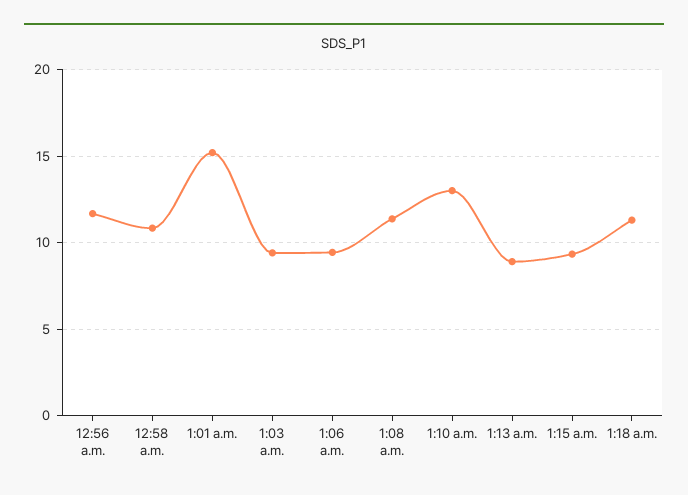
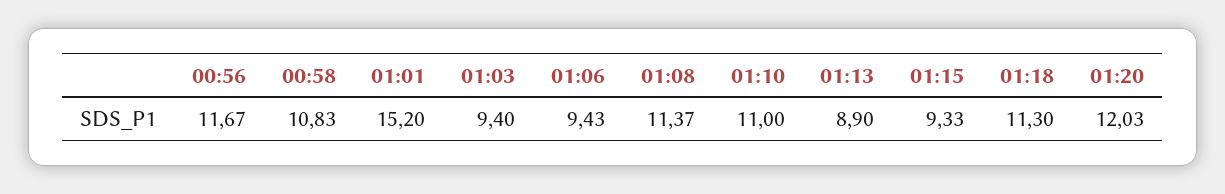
1:10 a.m.: 13 -> 11
01:20: none -> 12.03

